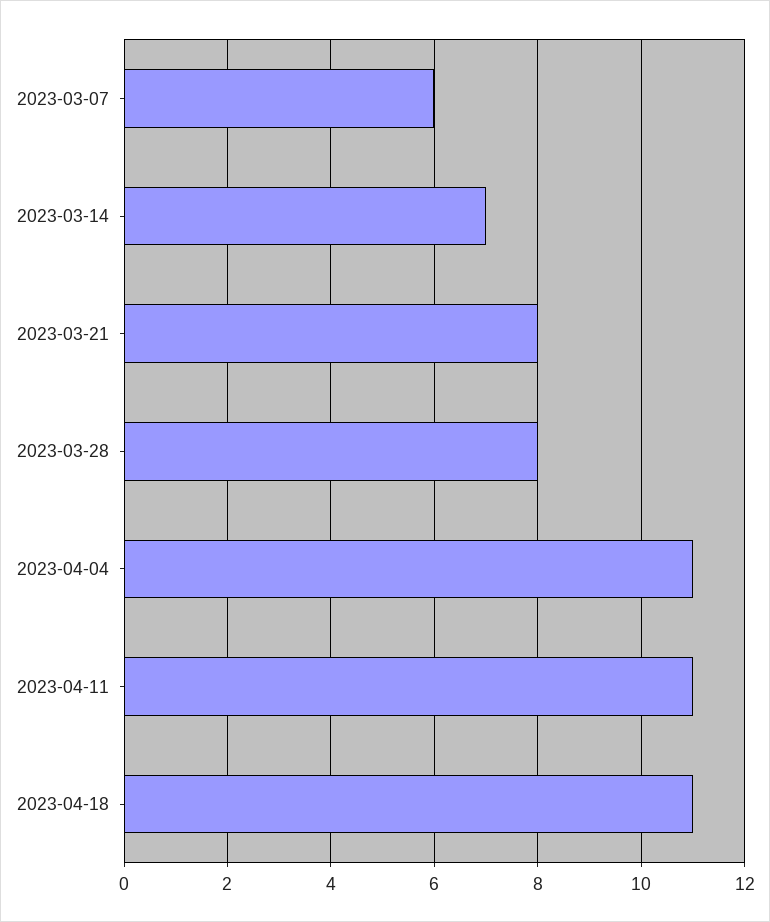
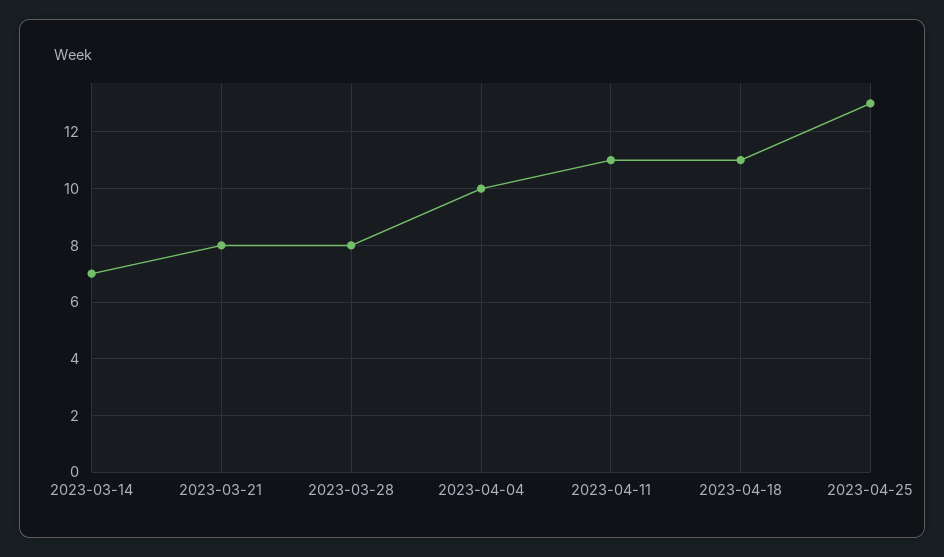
2023-03-07: 6 -> none
2023-04-04: 11 -> 10
2023-04-25: none -> 13

